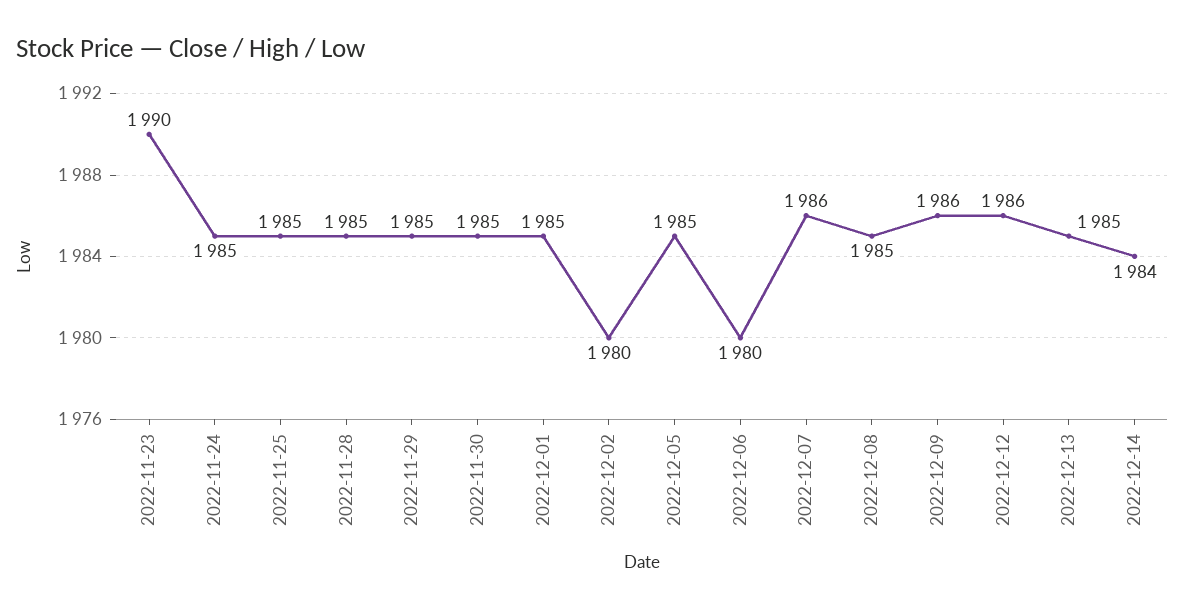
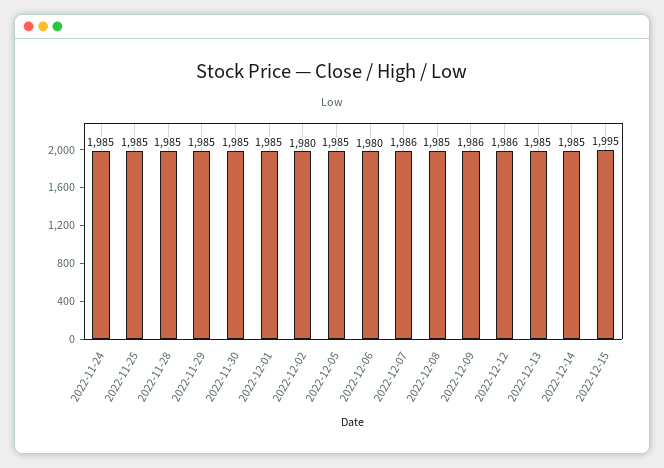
2022-11-23: 1990 -> none
2022-12-14: 1984 -> 1985
2022-12-15: none -> 1995

